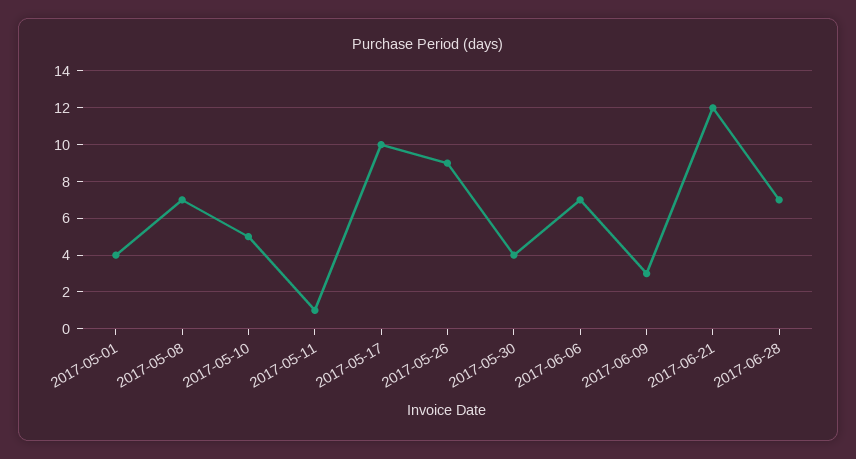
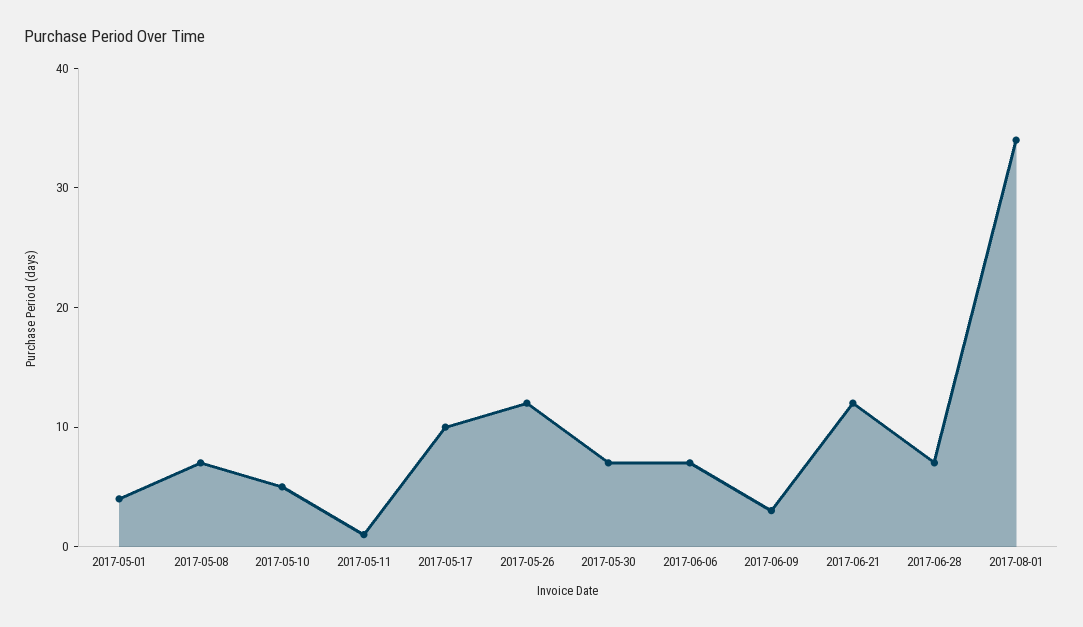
2017-05-26: 9 -> 12
2017-05-30: 4 -> 7
2017-08-01: none -> 34

